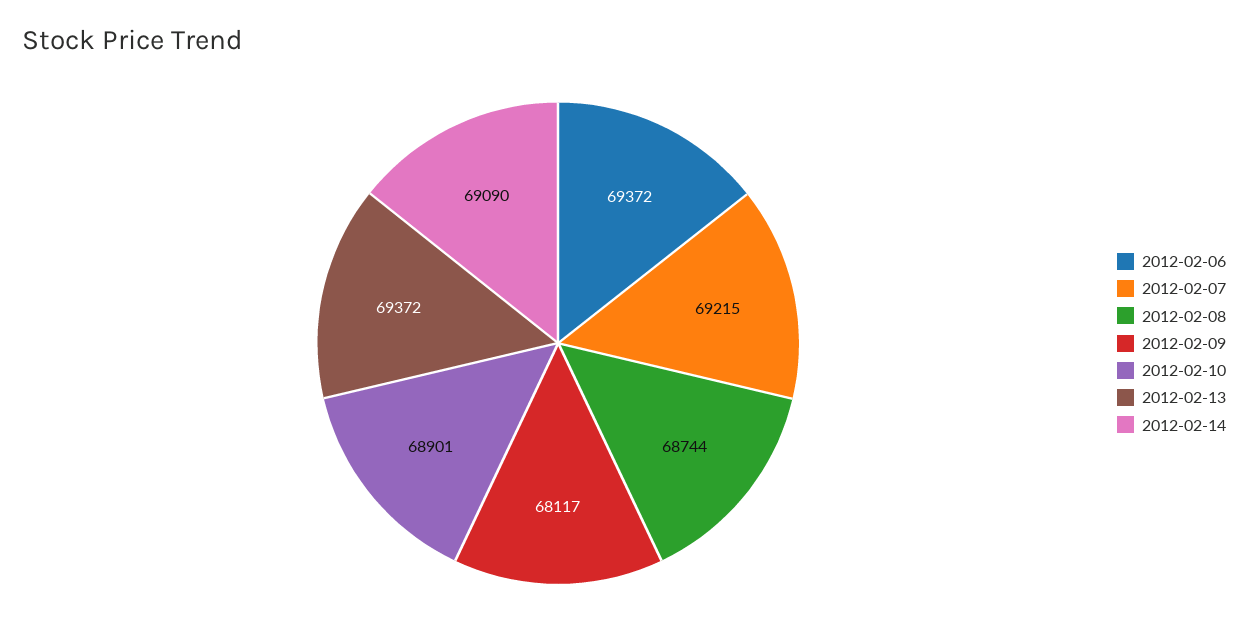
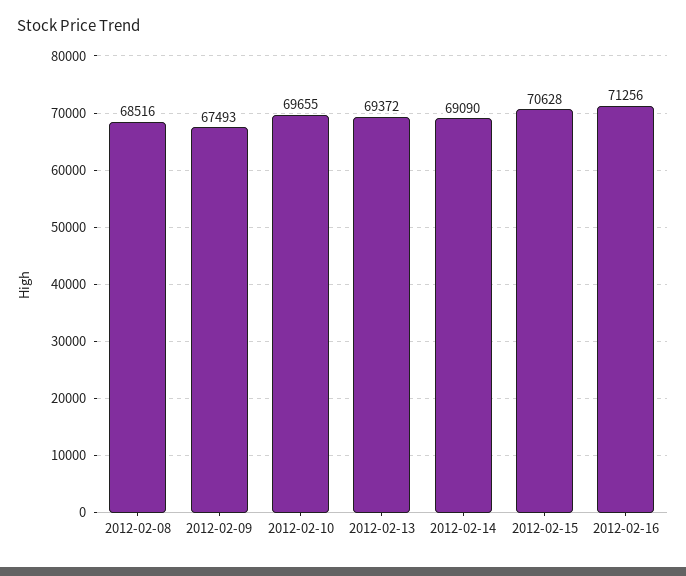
2012-02-06: 69372 -> none
2012-02-07: 69215 -> none
2012-02-08: 68744 -> 68516
2012-02-09: 68117 -> 67493
2012-02-10: 68901 -> 69655
2012-02-15: none -> 70628
2012-02-16: none -> 71256

